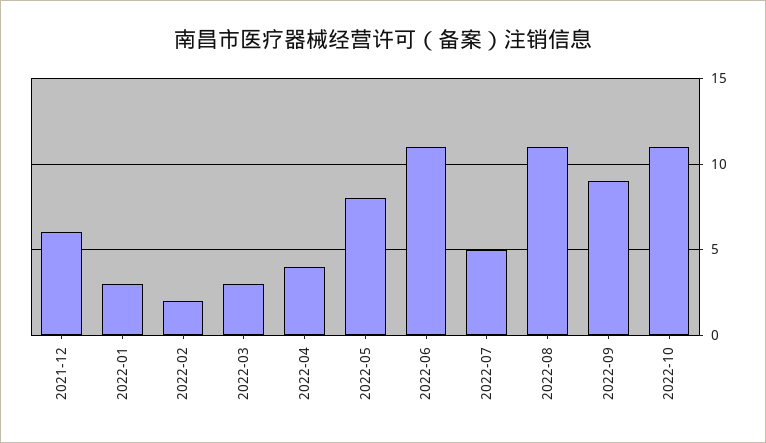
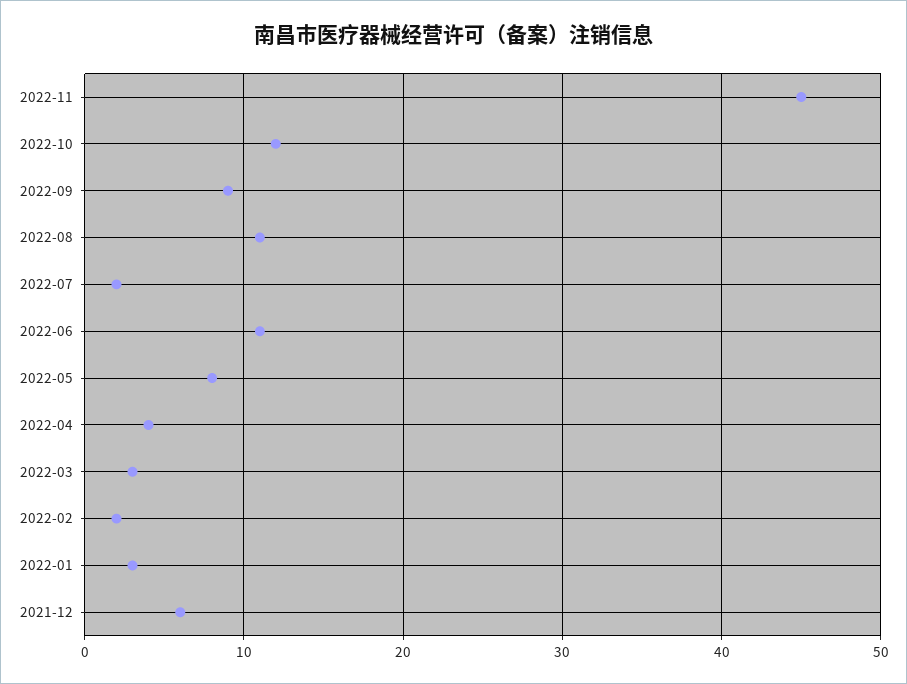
2022-07: 5 -> 2
2022-10: 11 -> 12
2022-11: none -> 45

